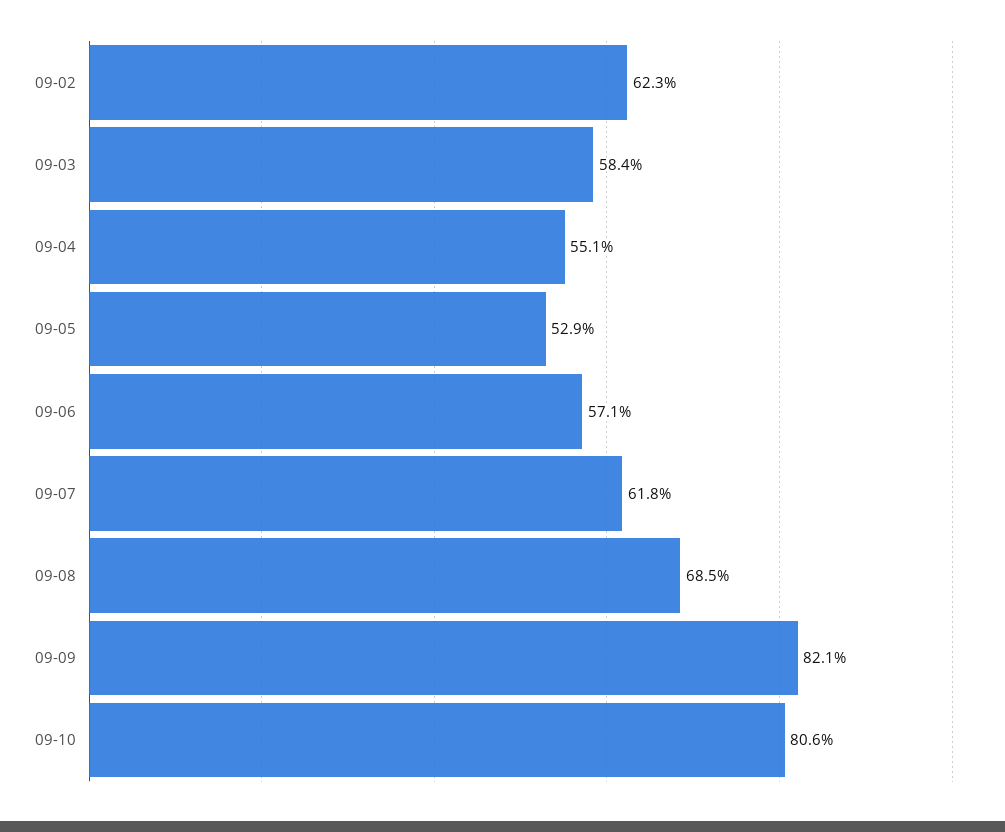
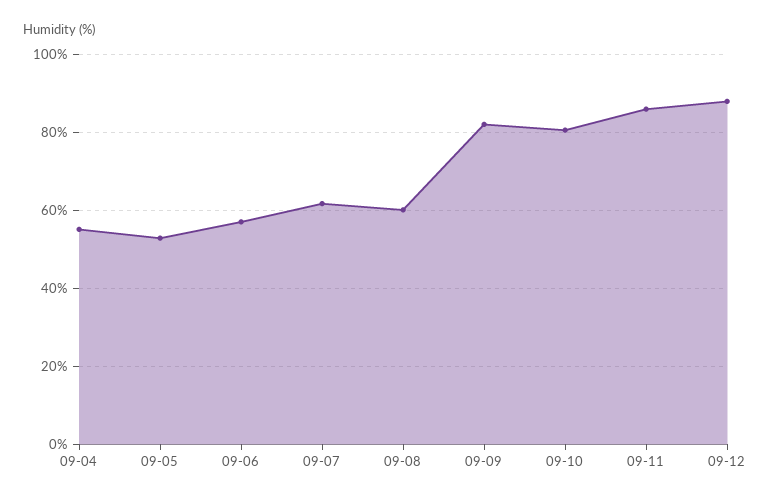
09-02: 62.3 -> none
09-03: 58.4 -> none
09-08: 68.5 -> 60
09-11: none -> 86
09-12: none -> 88

